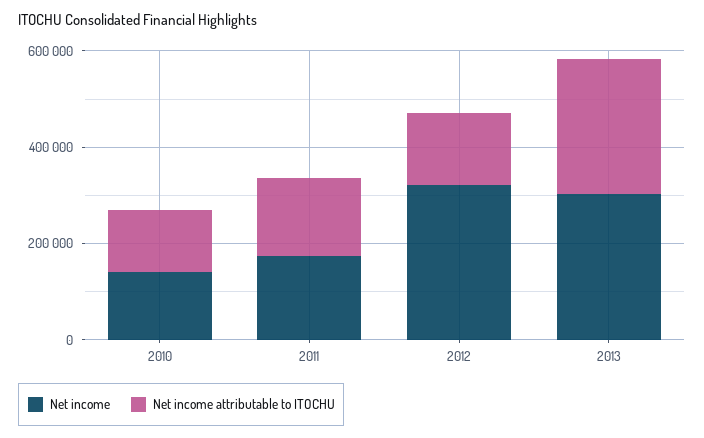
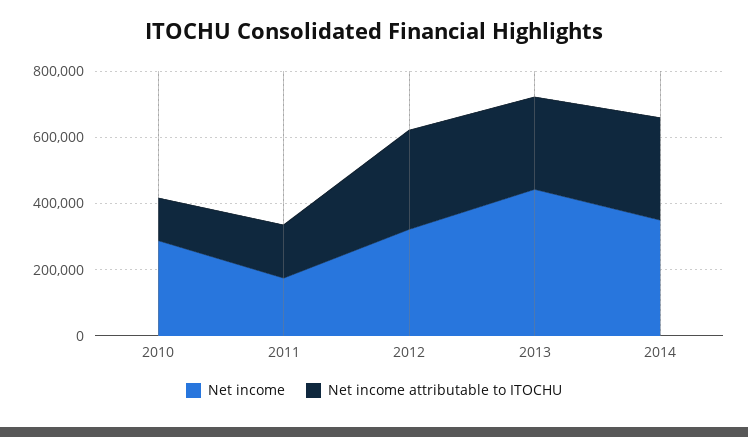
Net income, 2010: 150000 -> 300000
Net income attributable to ITOCHU, 2012: 150000 -> 300000
Net income, 2013: 300000 -> 450000
Net income, 2014: none -> 350000
Net income attributable to ITOCHU, 2014: none -> 300000

